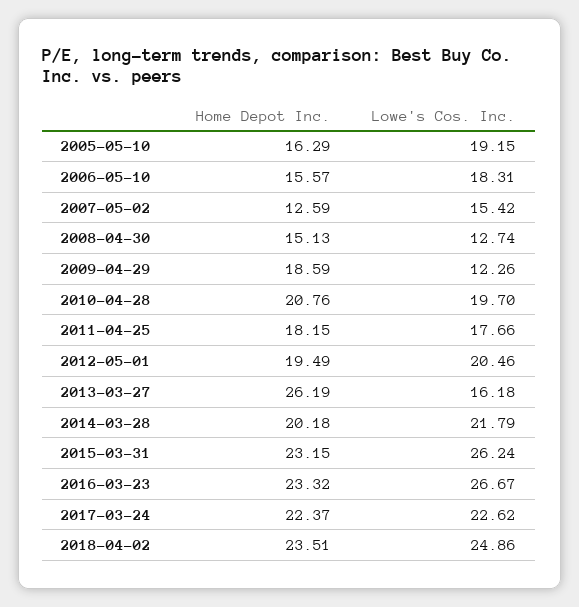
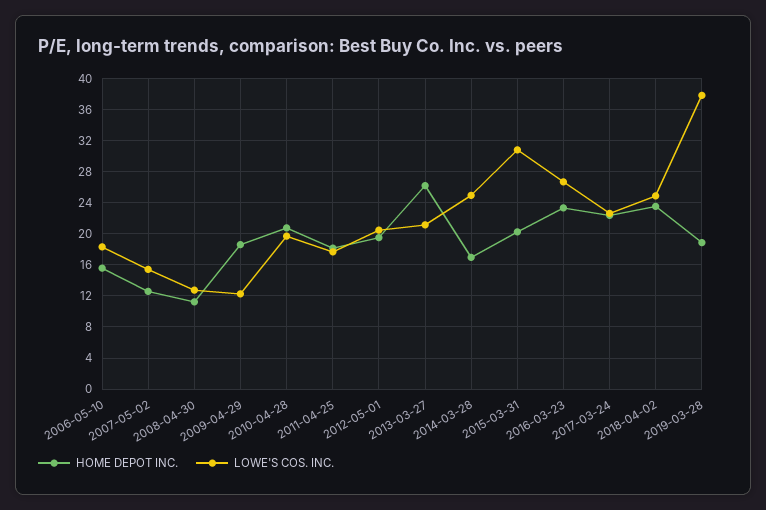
Home Depot Inc., 2005-05-10: 16.29 -> none
Lowe's Cos. Inc., 2005-05-10: 19.15 -> none
Home Depot Inc., 2008-04-30: 15.13 -> 11
Lowe's Cos. Inc., 2013-03-27: 16.18 -> 21
Home Depot Inc., 2014-03-28: 20.18 -> 17
Lowe's Cos. Inc., 2014-03-28: 21.79 -> 25
Home Depot Inc., 2015-03-31: 23.15 -> 20
Lowe's Cos. Inc., 2015-03-31: 26.24 -> 31
Home Depot Inc., 2019-03-28: none -> 19
Lowe's Cos. Inc., 2019-03-28: none -> 38

